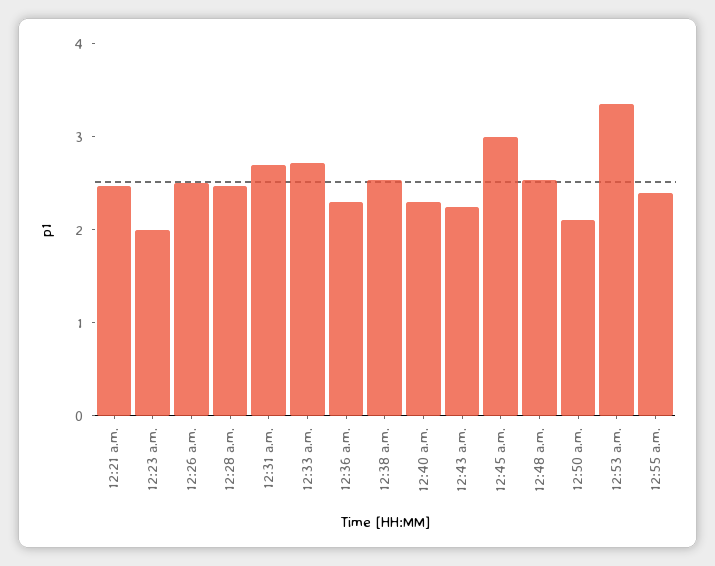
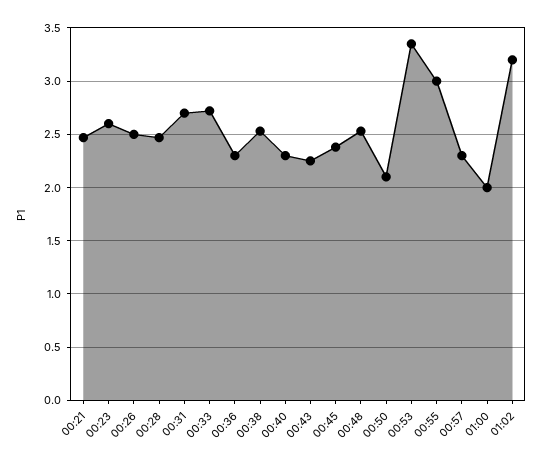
12:23 a.m.: 2 -> 2.6
12:45 a.m.: 3 -> 2.4
12:55 a.m.: 2.4 -> 3
00:57: none -> 2.3
01:00: none -> 2
01:02: none -> 3.2

